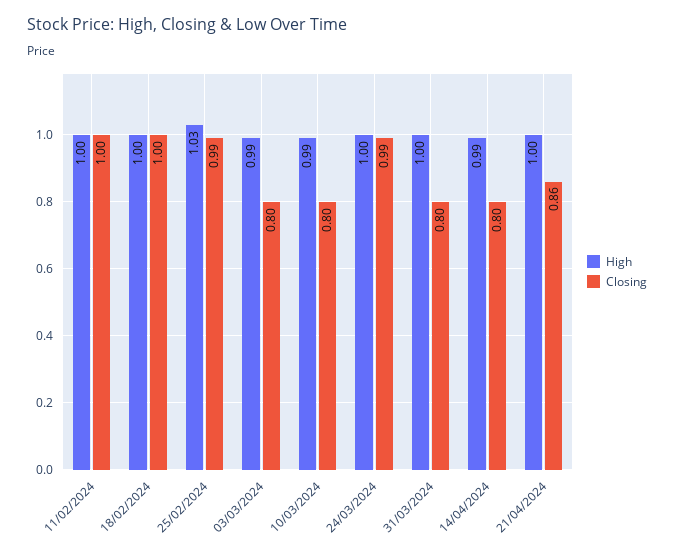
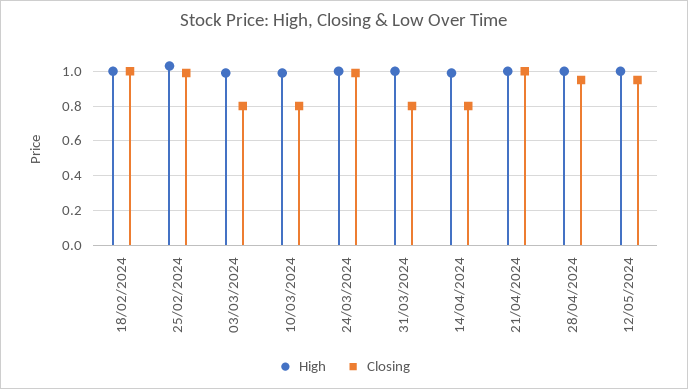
High, 11/02/2024: 1 -> none
Closing, 11/02/2024: 1 -> none
Closing, 21/04/2024: 0.86 -> 1
High, 28/04/2024: none -> 1
Closing, 28/04/2024: none -> 0.95
High, 12/05/2024: none -> 1
Closing, 12/05/2024: none -> 0.95

